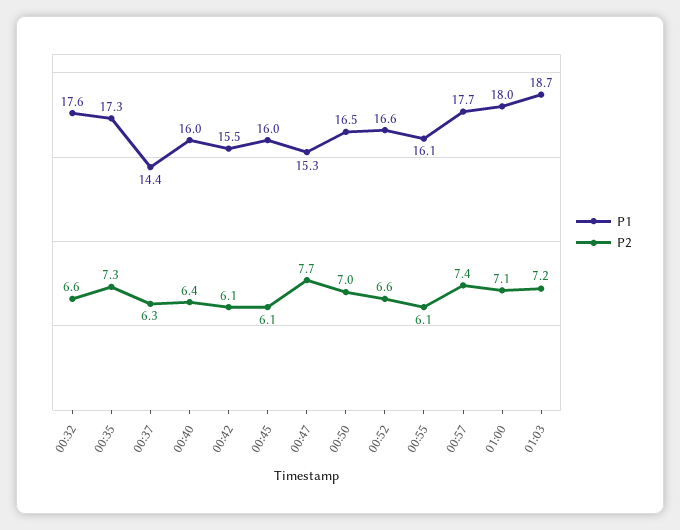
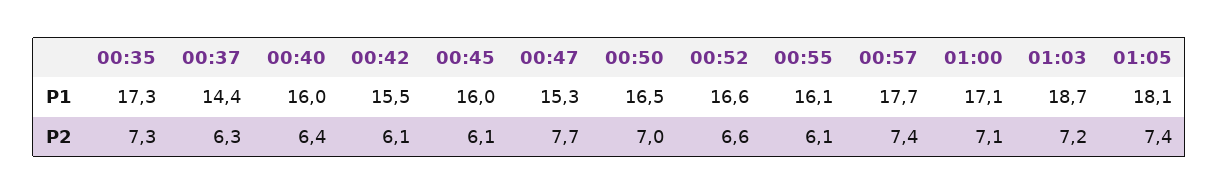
P1, 00:32: 17.6 -> none
P2, 00:32: 6.6 -> none
P1, 01:00: 18 -> 17.1
P1, 01:05: none -> 18.1
P2, 01:05: none -> 7.4

